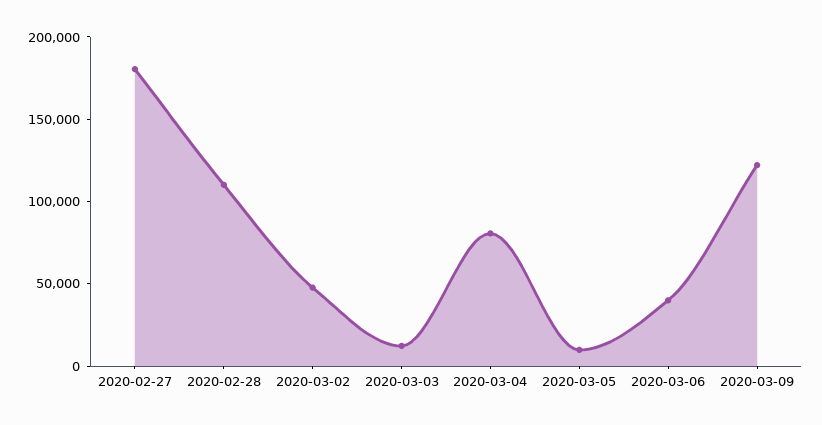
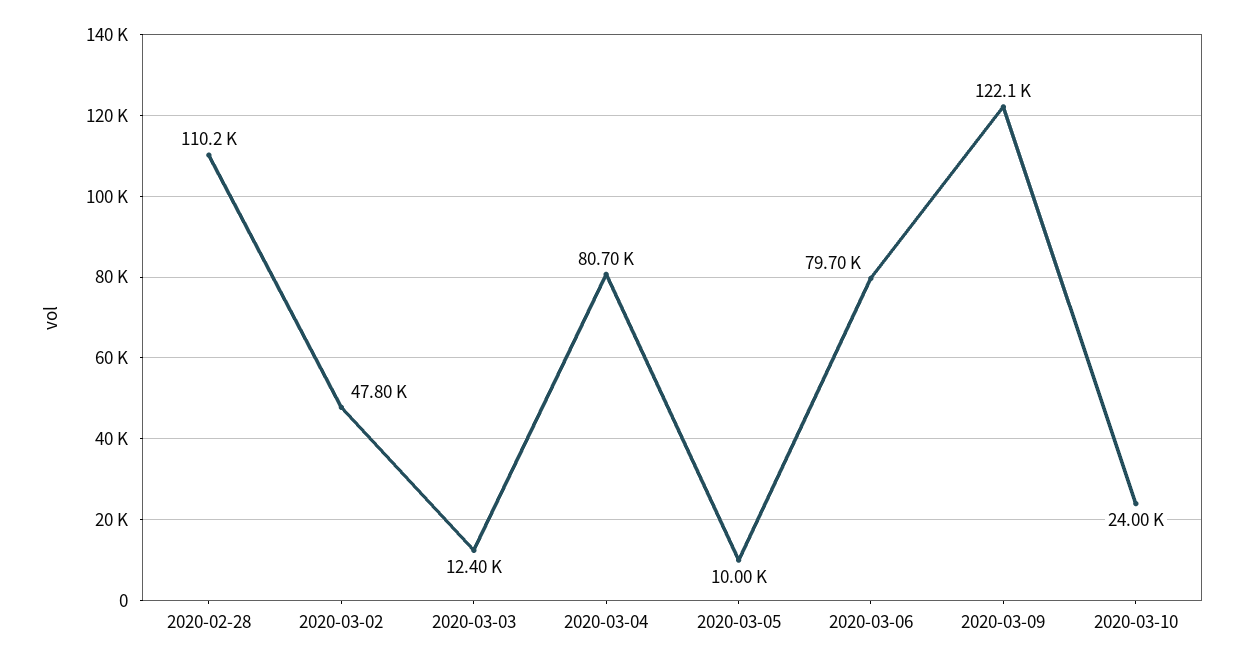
2020-02-27: 180000 -> none
2020-03-06: 40000 -> 79700
2020-03-10: none -> 24000

